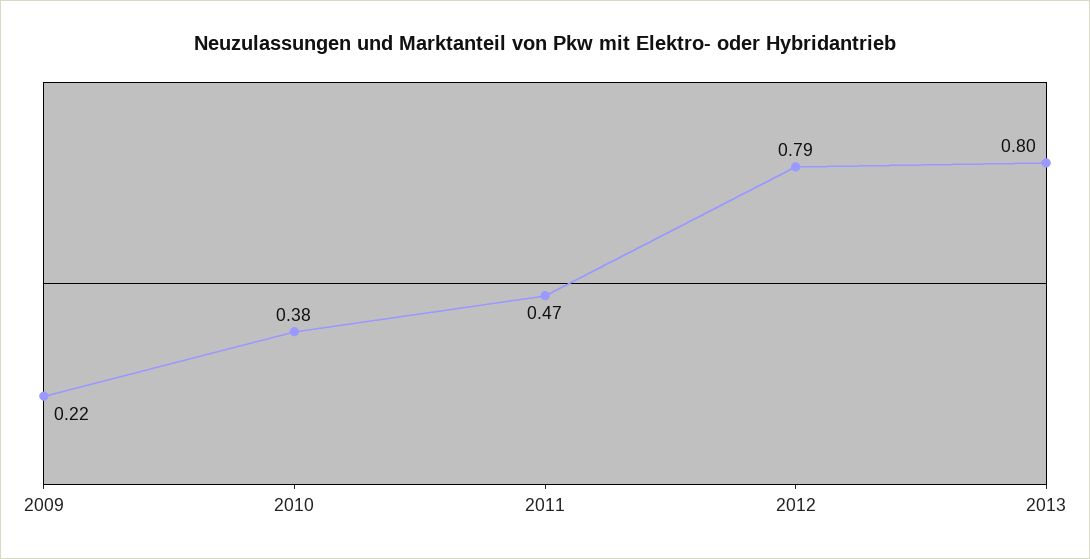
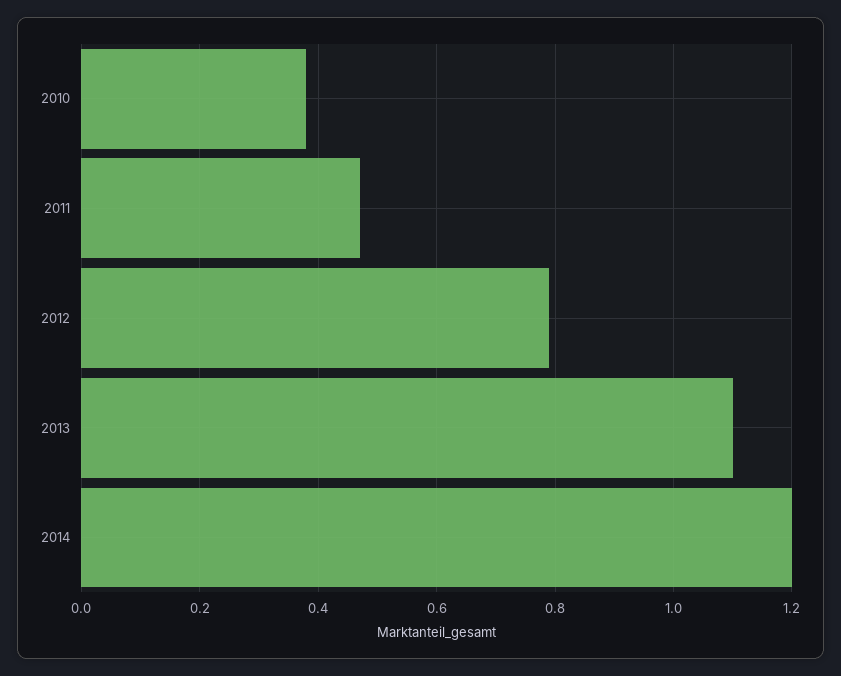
2009: 0.22 -> none
2013: 0.8 -> 1.1
2014: none -> 1.2

